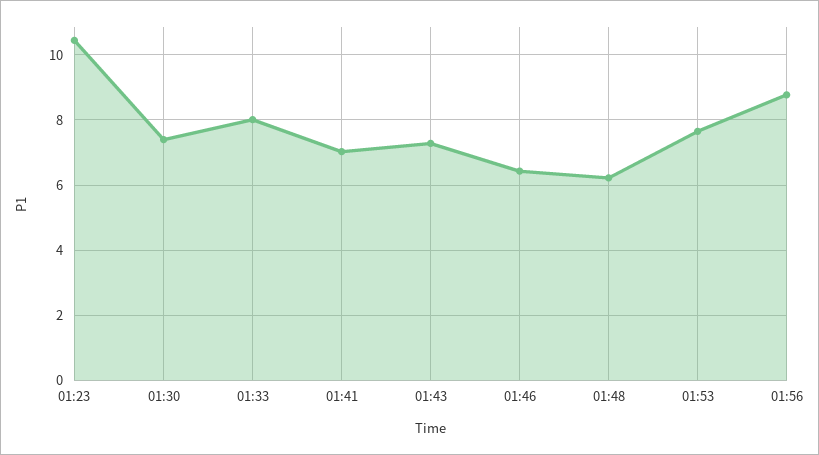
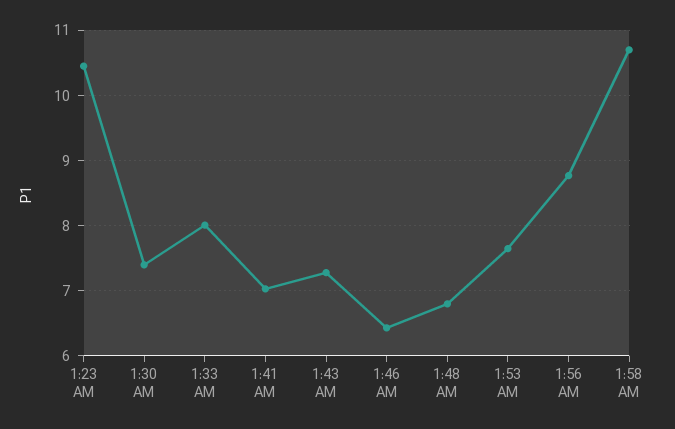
01:48: 6.2 -> 6.8
1:58 AM: none -> 10.7

